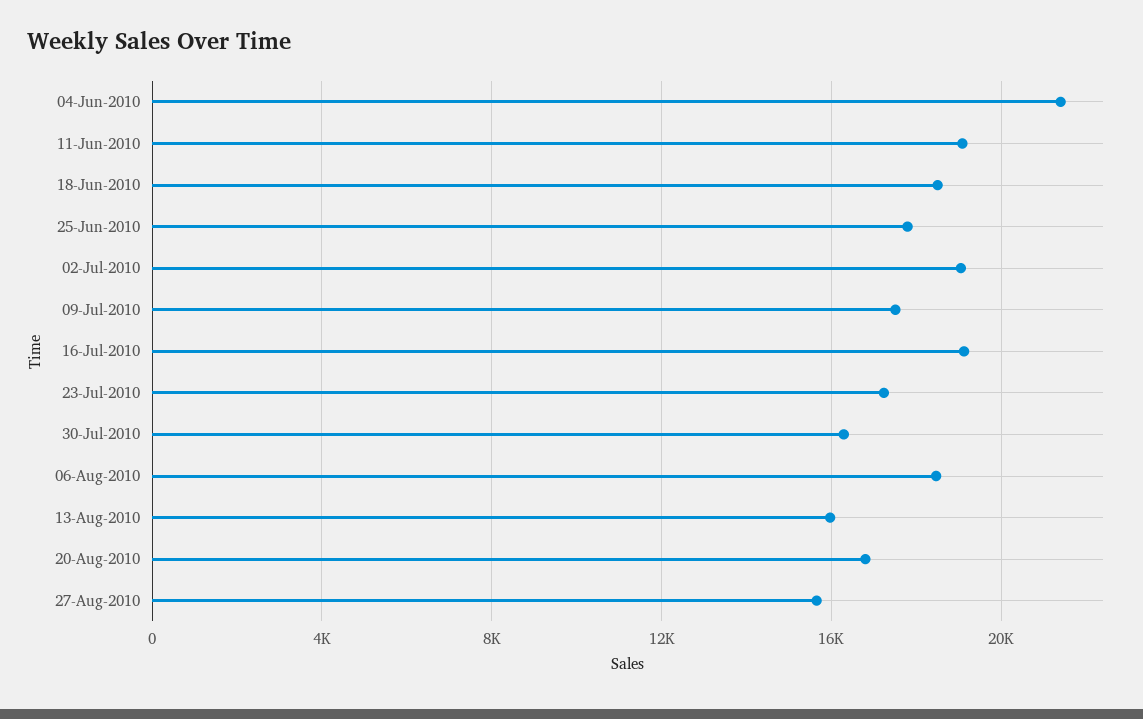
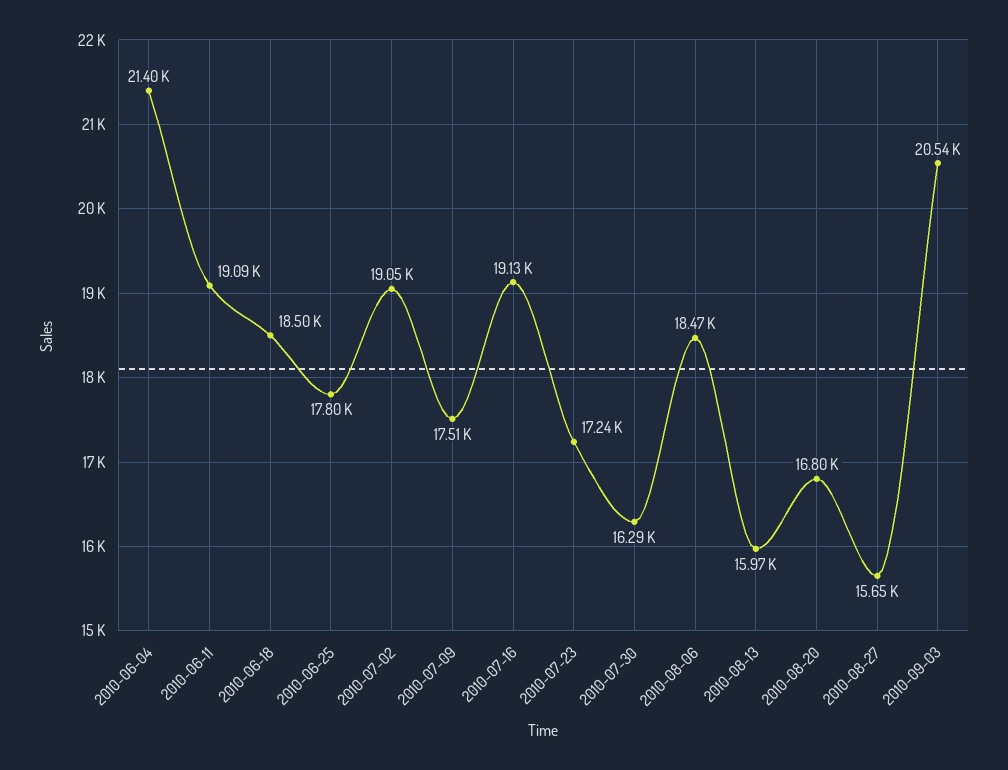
2010-09-03: none -> 20540

